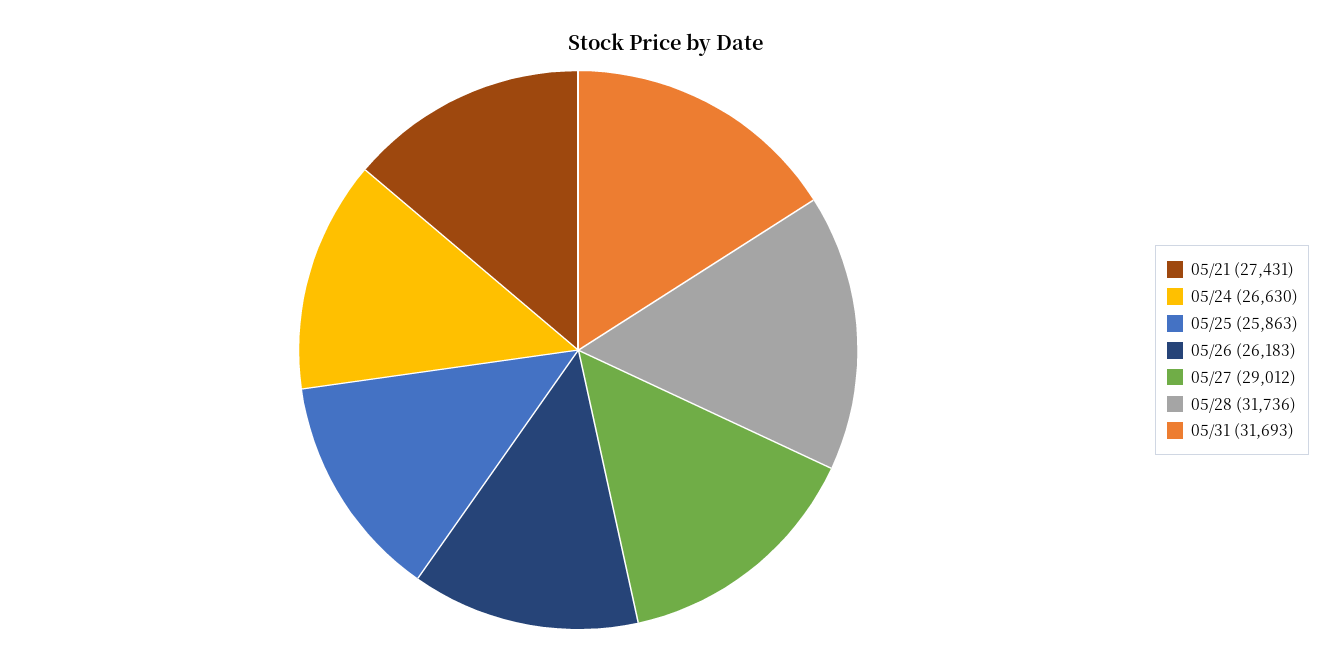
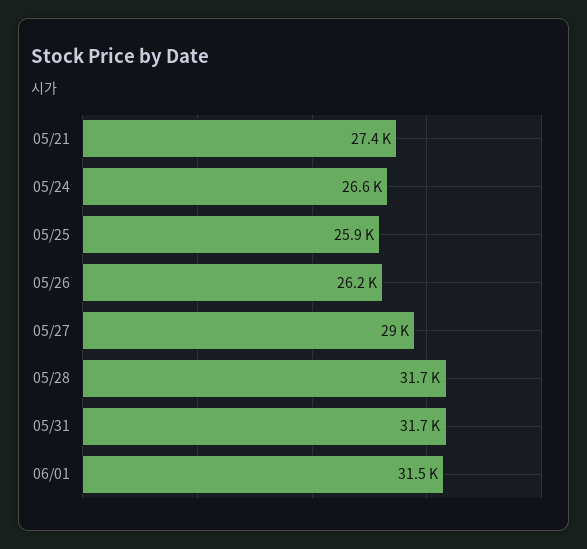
06/01: none -> 31500

